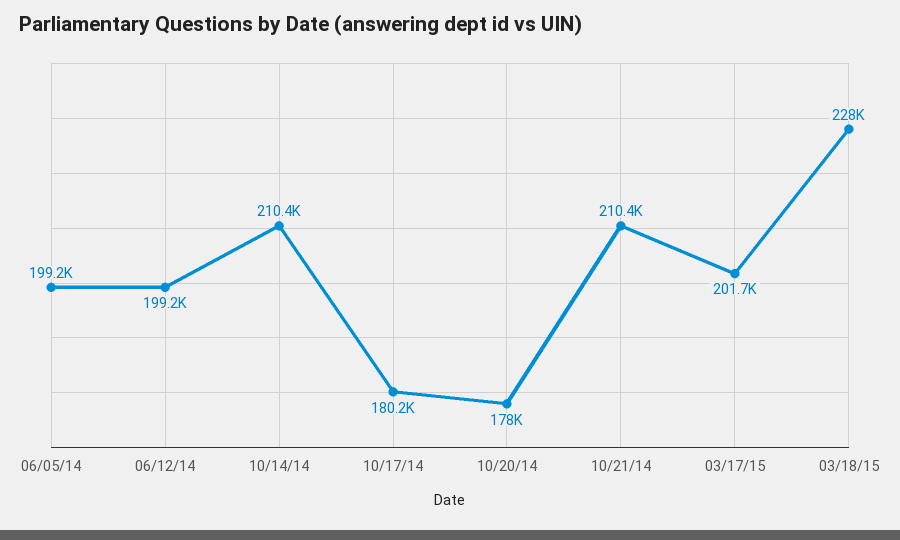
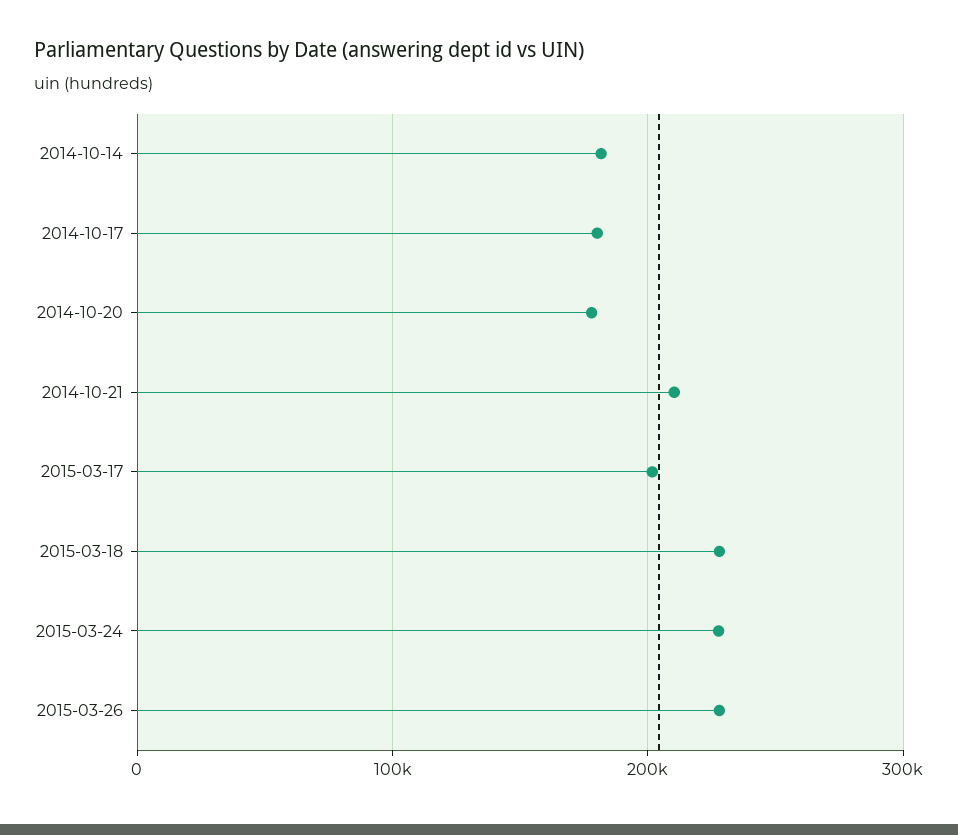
06/05/14: 199200 -> none
06/12/14: 199200 -> none
10/14/14: 210400 -> 180000
2015-03-24: none -> 230000
2015-03-26: none -> 230000

